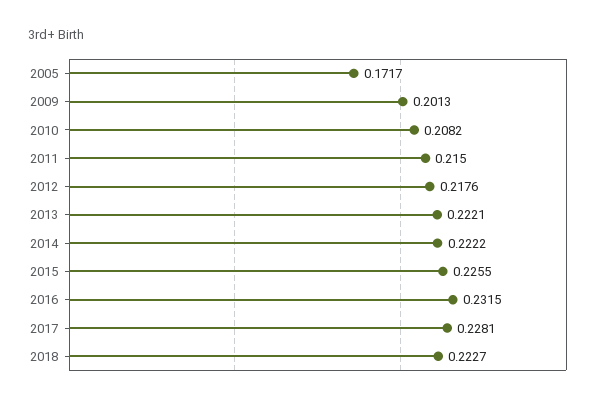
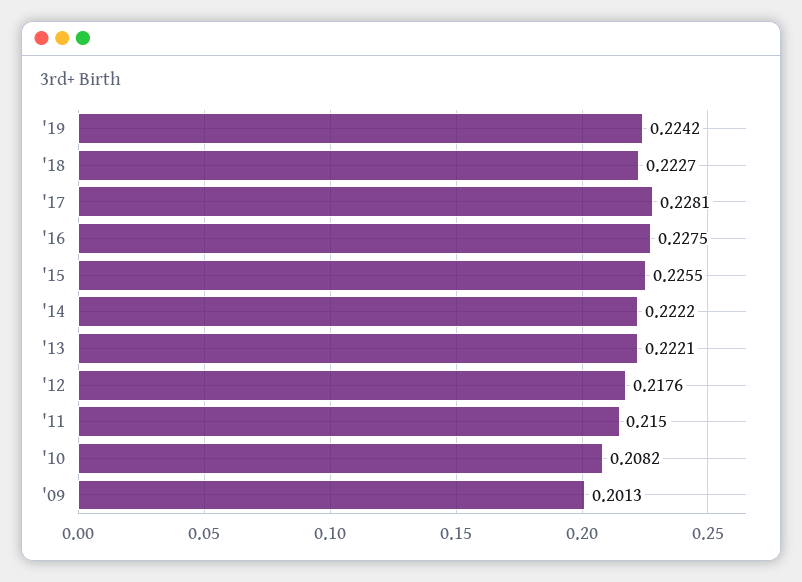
2005: 0.1717 -> none
2016: 0.2315 -> 0.2275
'19: none -> 0.2242

